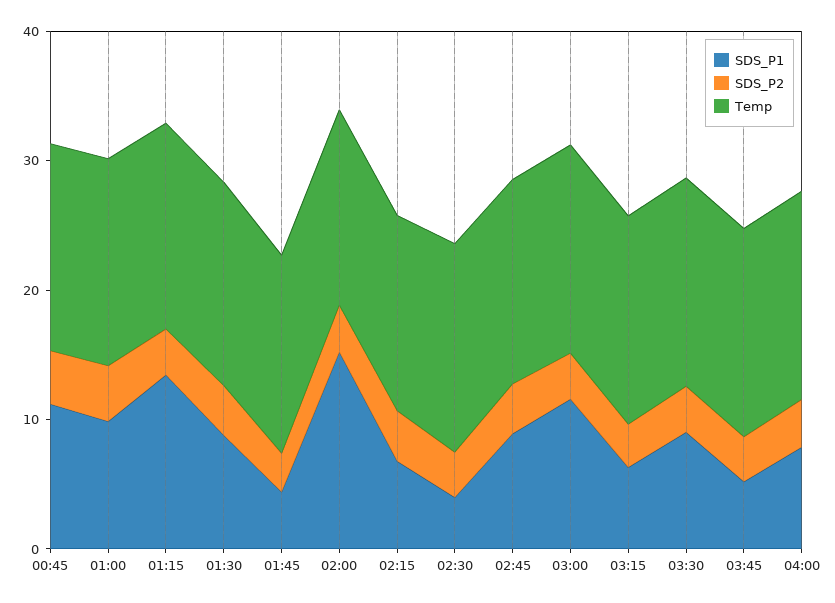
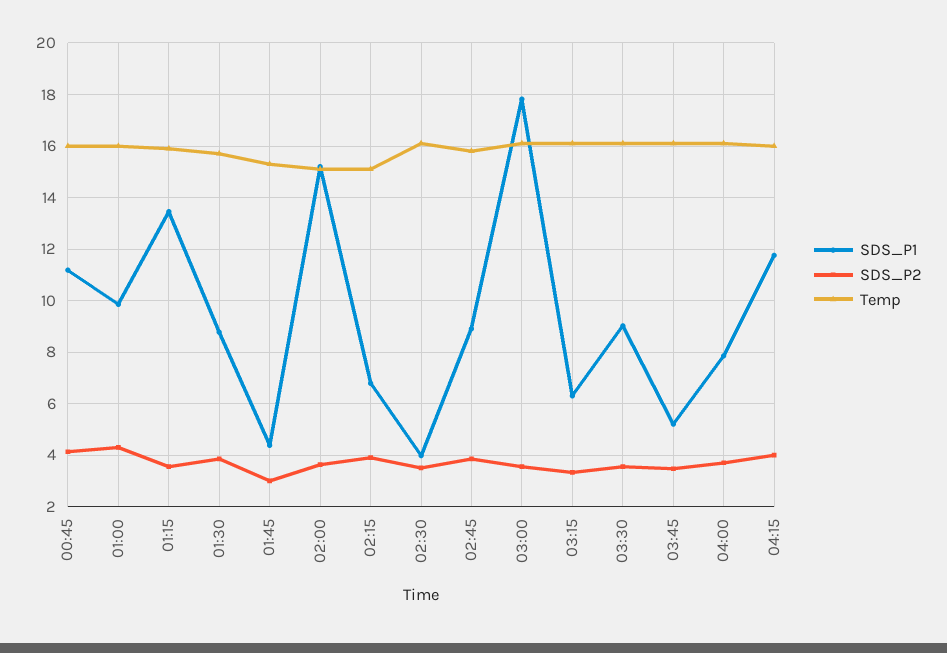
SDS_P1, 03:00: 12 -> 17.75
SDS_P1, 04:15: none -> 11.75
SDS_P2, 04:15: none -> 4
Temp, 04:15: none -> 16

